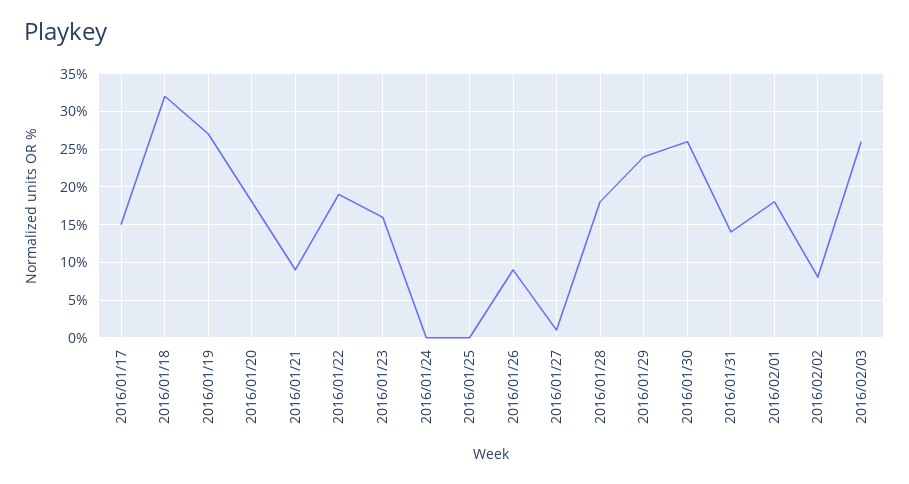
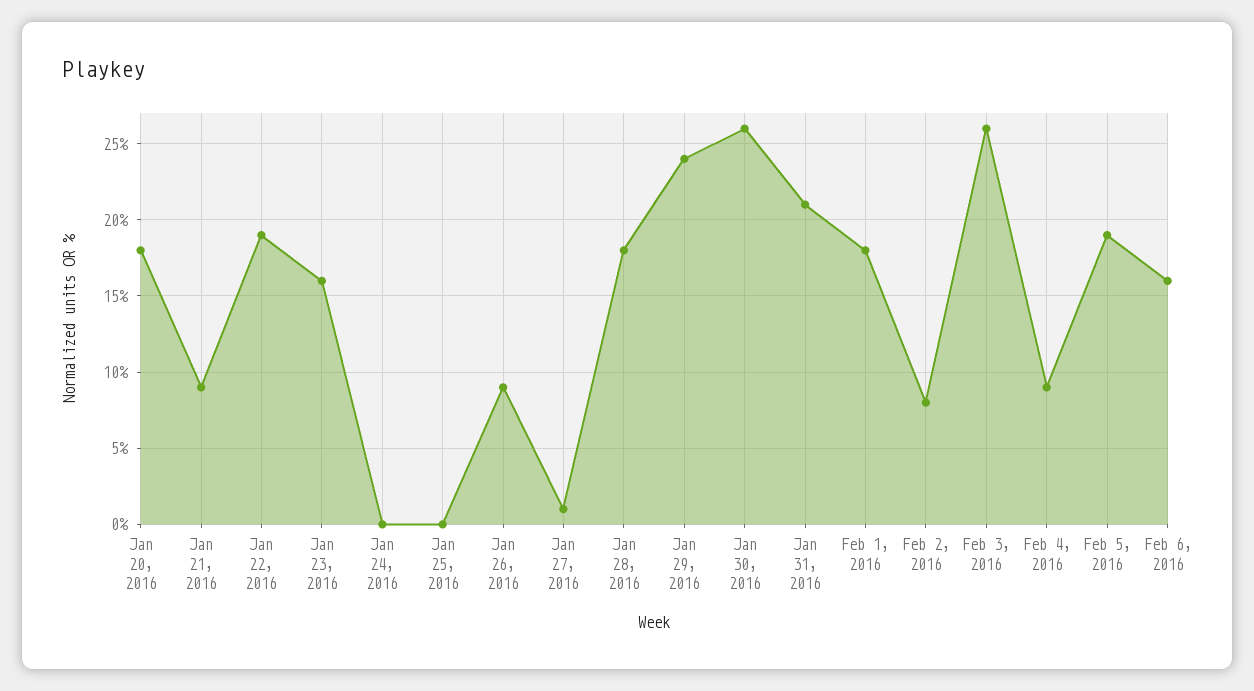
2016/01/17: 15 -> none
2016/01/18: 32 -> none
2016/01/19: 27 -> none
2016/01/31: 14 -> 21
Feb 4, 2016: none -> 9
Feb 5, 2016: none -> 19
Feb 6, 2016: none -> 16

